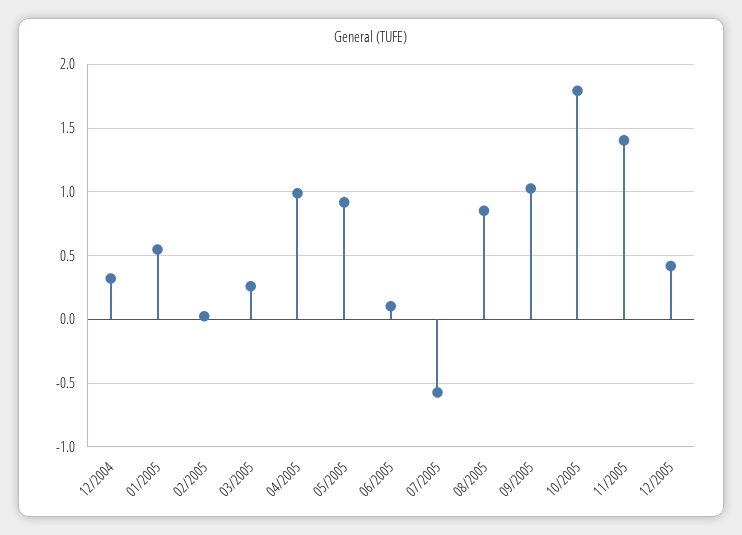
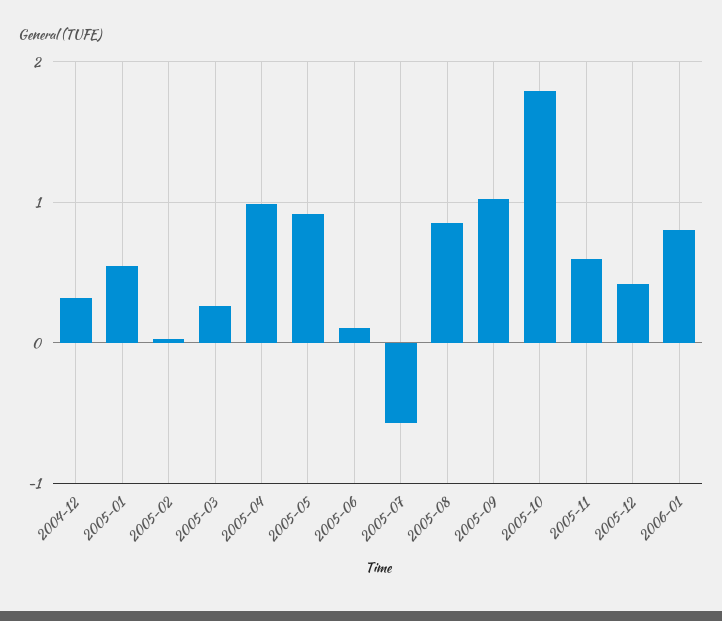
11/2005: 1.4 -> 0.6
2006-01: none -> 0.8

